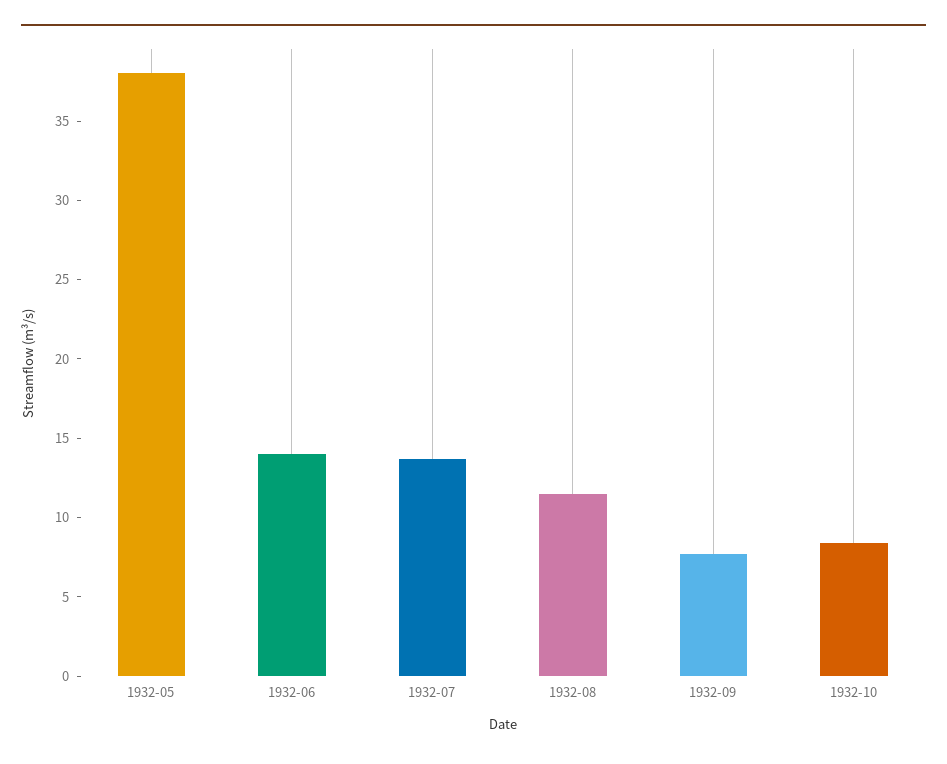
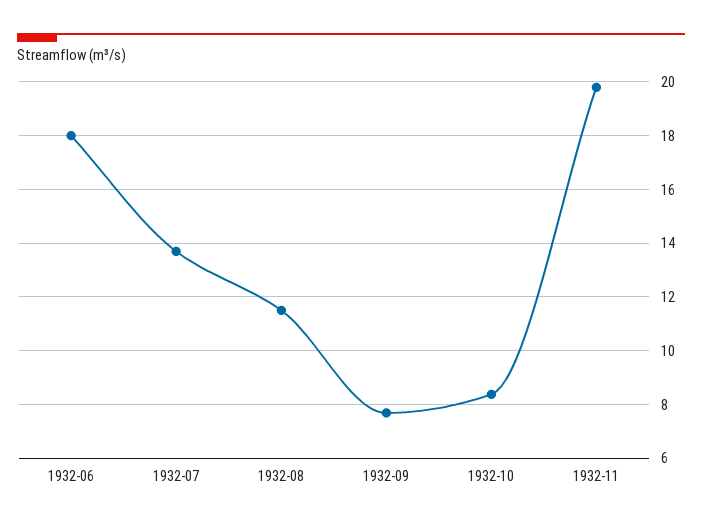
1932-05: 38 -> none
1932-06: 14 -> 18
1932-11: none -> 19.75

